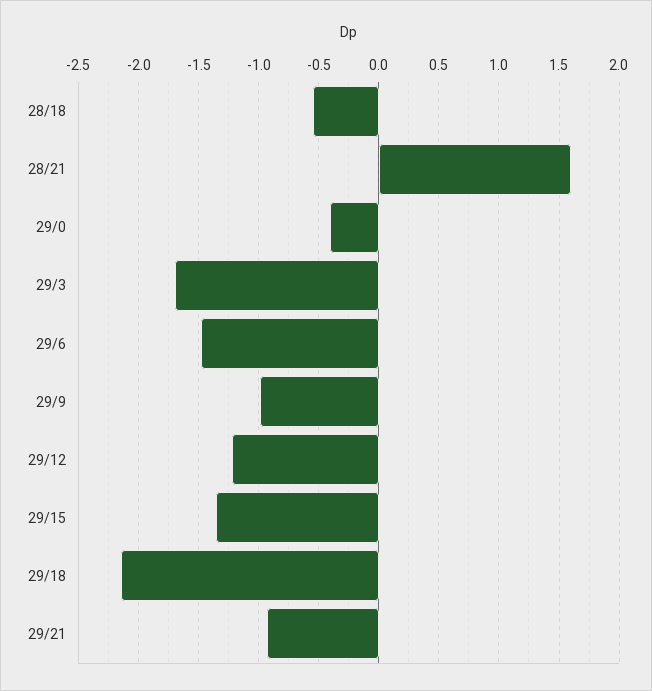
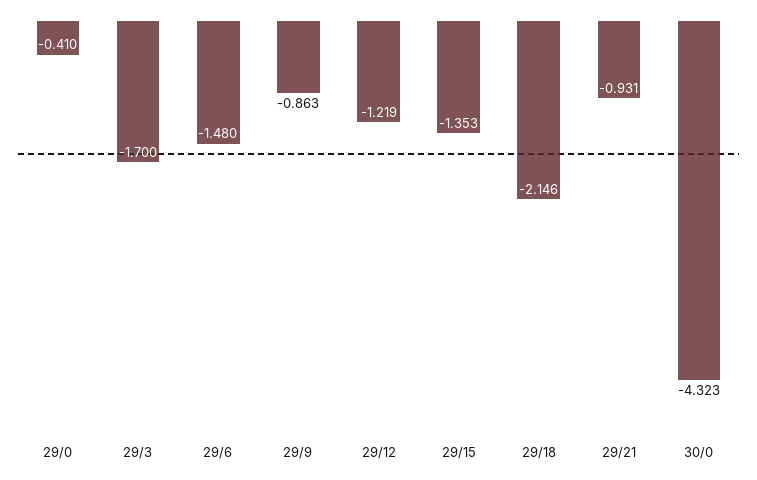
28/18: -0.55 -> none
28/21: 1.6 -> none
29/9: -1 -> -0.863
30/0: none -> -4.323

